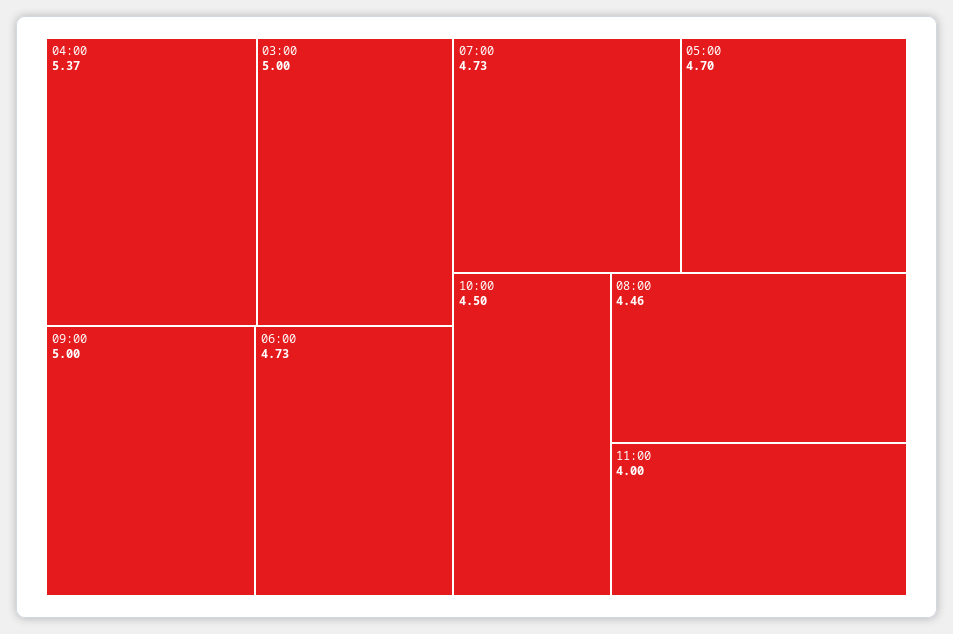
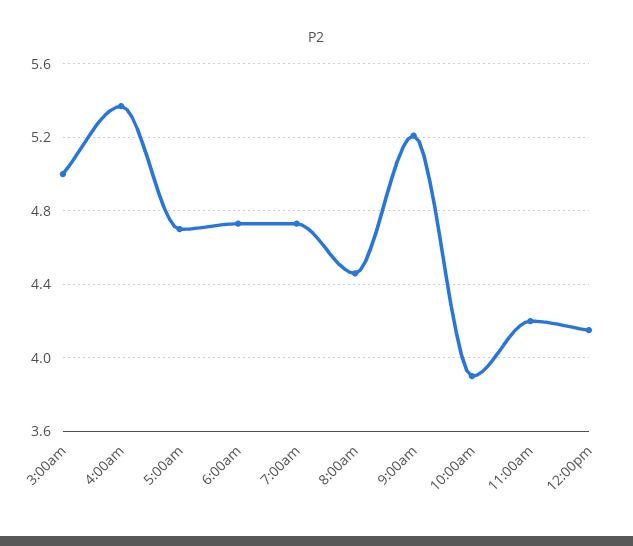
09:00: 5 -> 5.2
10:00: 4.5 -> 3.9
11:00: 4 -> 4.2
12:00pm: none -> 4.15

